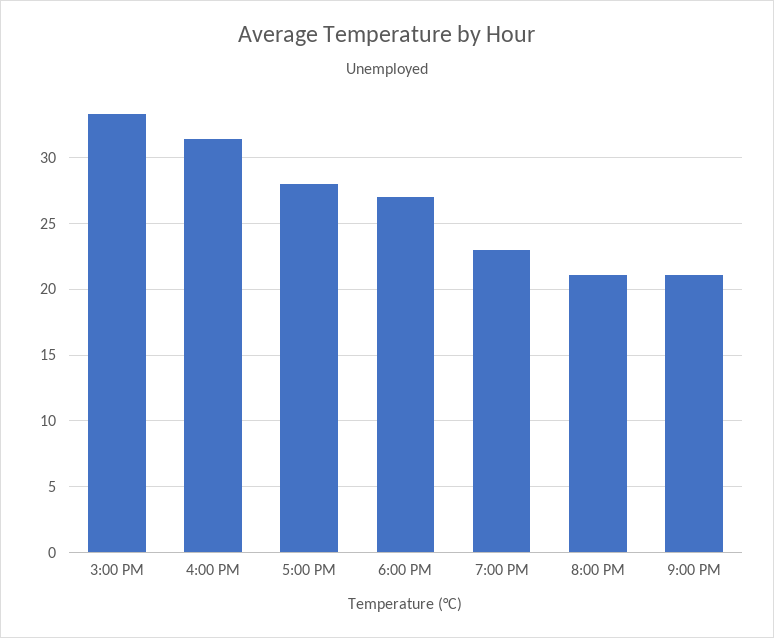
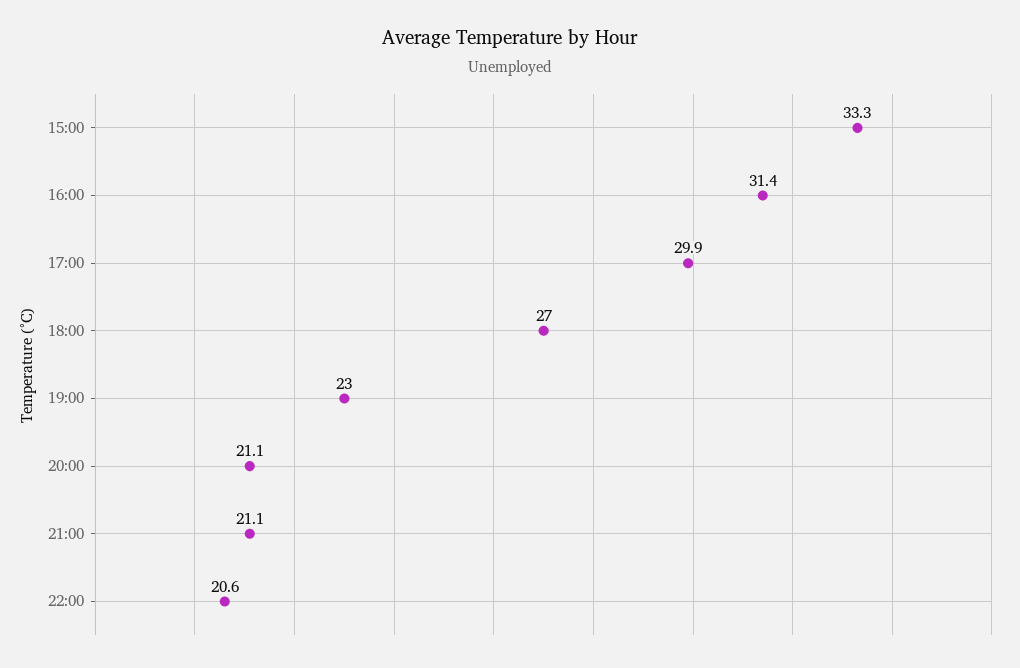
5:00 PM: 28 -> 29.9
22:00: none -> 20.6

